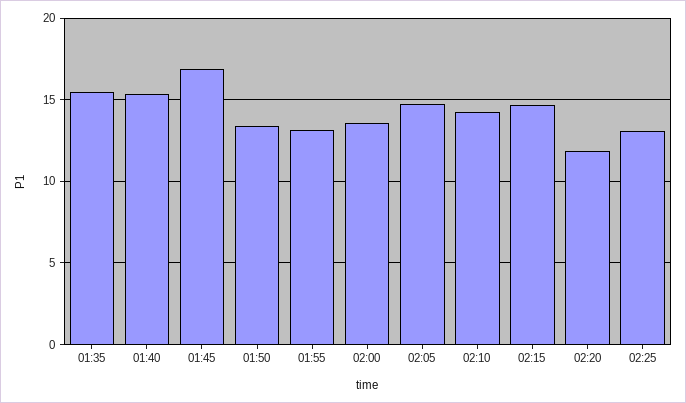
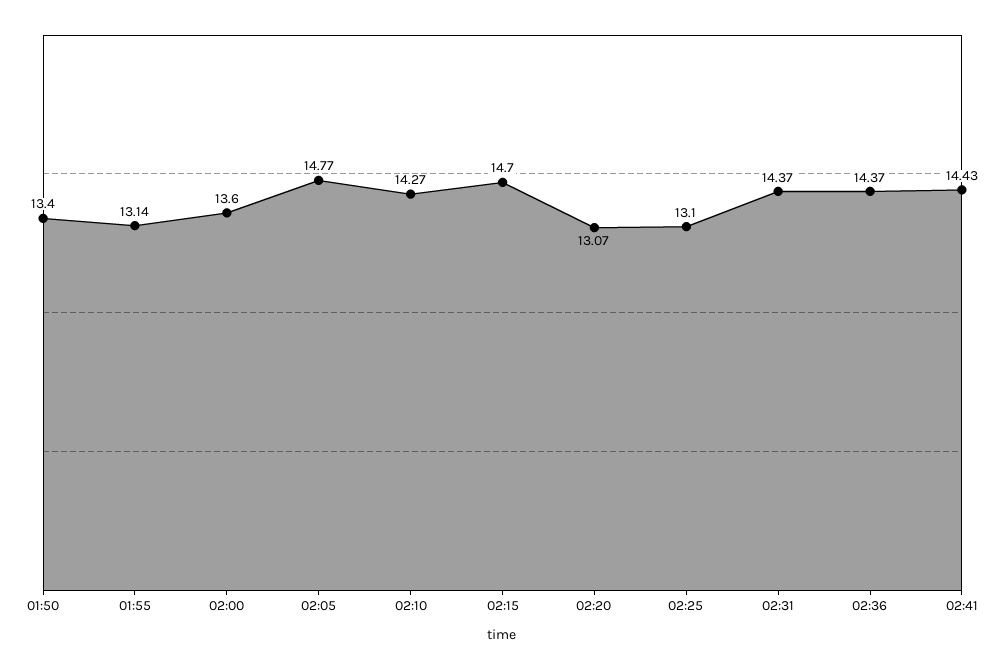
01:35: 15.5 -> none
01:40: 15.5 -> none
01:45: 17 -> none
02:20: 12 -> 13.07
02:31: none -> 14.37
02:36: none -> 14.37
02:41: none -> 14.43

